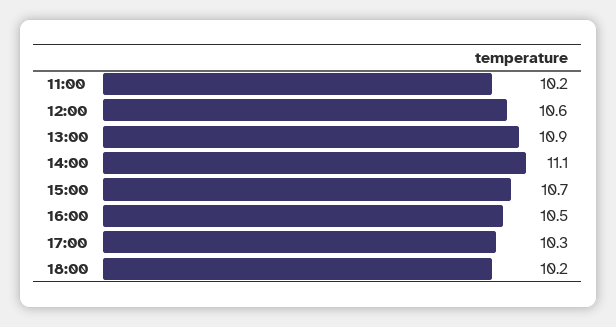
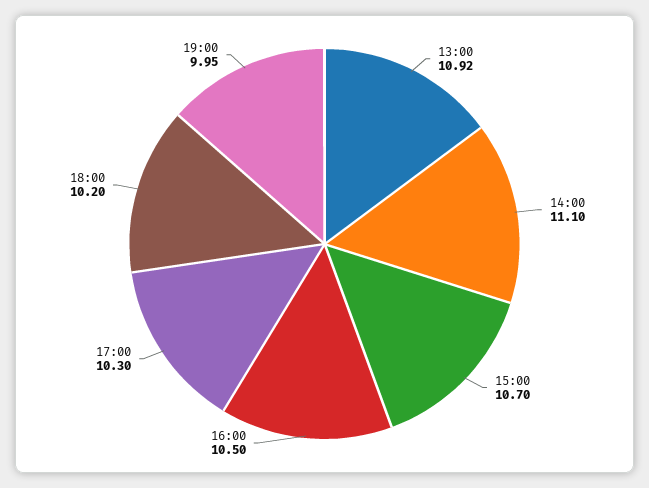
11:00: 10.2 -> none
12:00: 10.6 -> none
13:00: 10.9 -> 10.92
19:00: none -> 9.95

